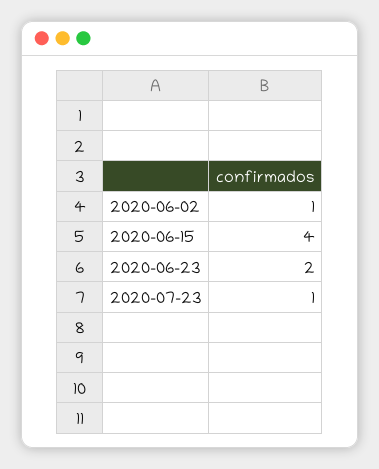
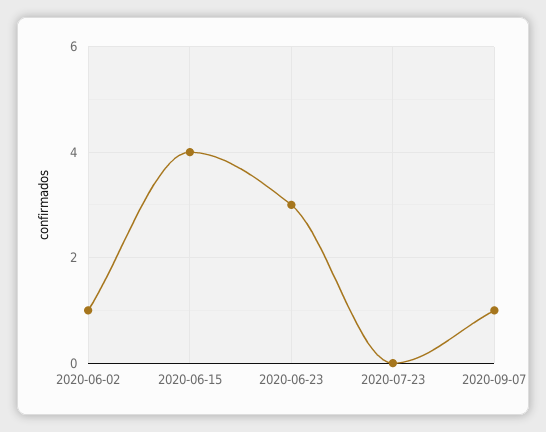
2020-06-23: 2 -> 3
2020-07-23: 1 -> 0
2020-09-07: none -> 1

